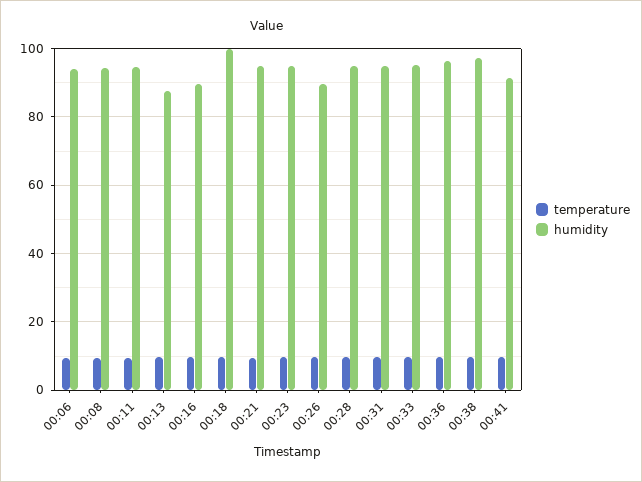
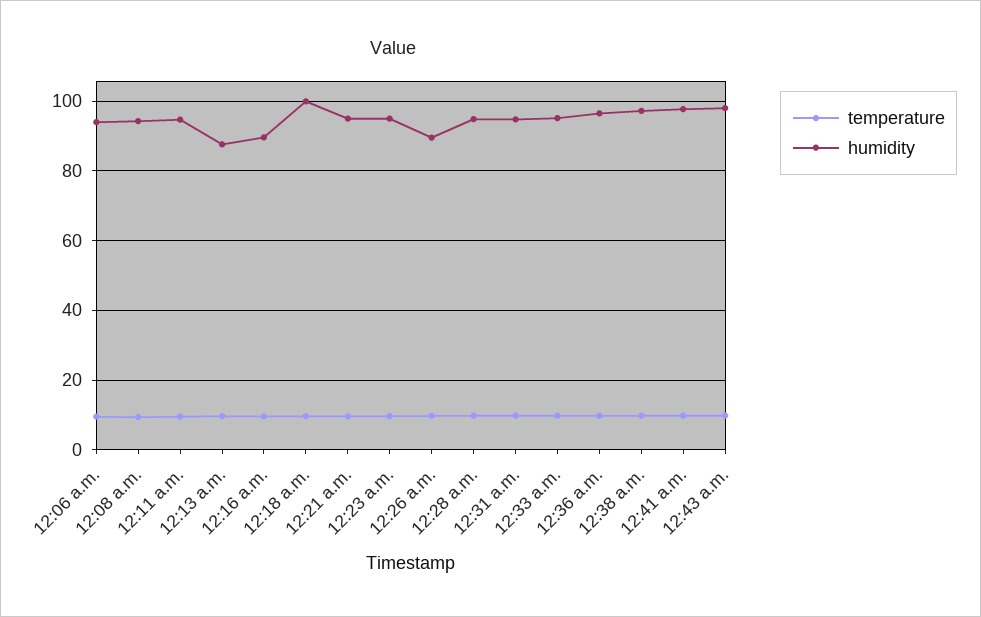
humidity, 00:41: 92 -> 98
temperature, 12:43 a.m.: none -> 10
humidity, 12:43 a.m.: none -> 98

